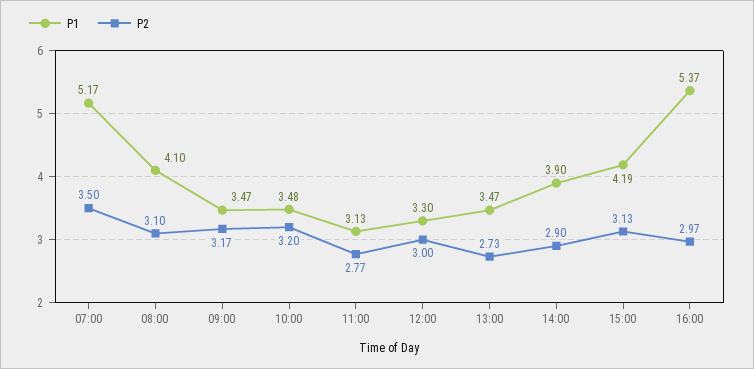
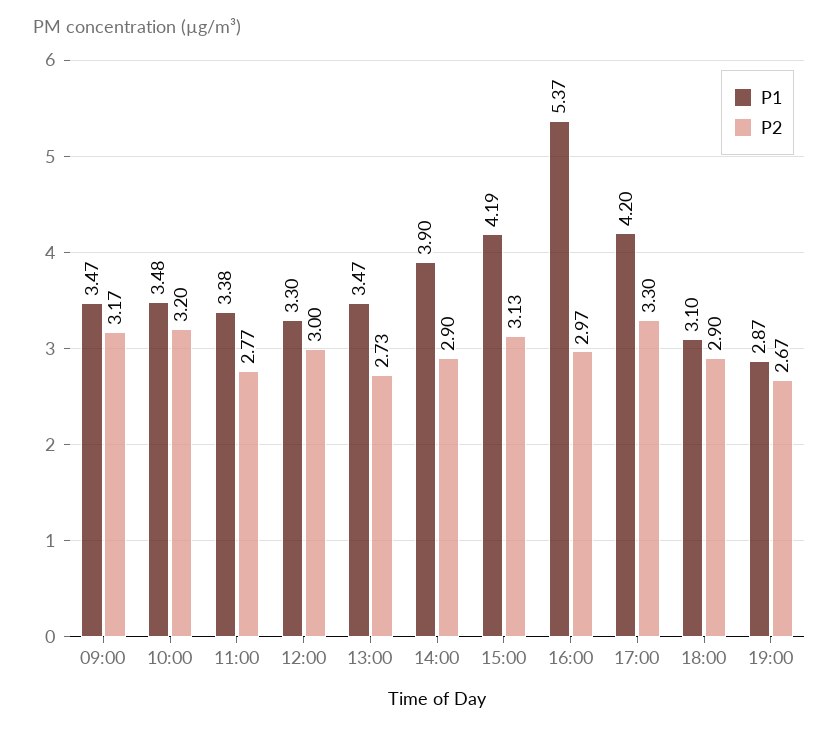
P1, 07:00: 5.17 -> none
P2, 07:00: 3.5 -> none
P1, 08:00: 4.1 -> none
P2, 08:00: 3.1 -> none
P1, 11:00: 3.13 -> 3.38
P1, 17:00: none -> 4.2
P2, 17:00: none -> 3.3
P1, 18:00: none -> 3.1
P2, 18:00: none -> 2.9
P1, 19:00: none -> 2.87
P2, 19:00: none -> 2.67

